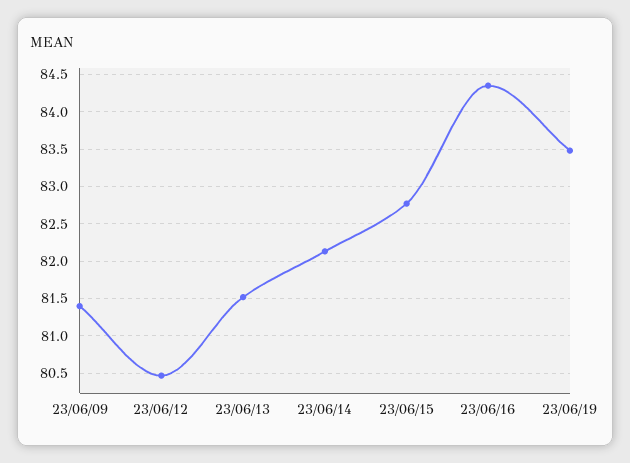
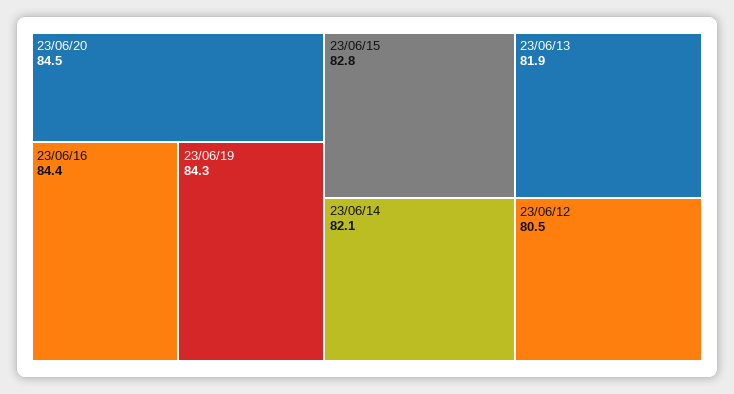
23/06/09: 81.4 -> none
23/06/13: 81.5 -> 81.9
23/06/19: 83.5 -> 84.3
23/06/20: none -> 84.5

